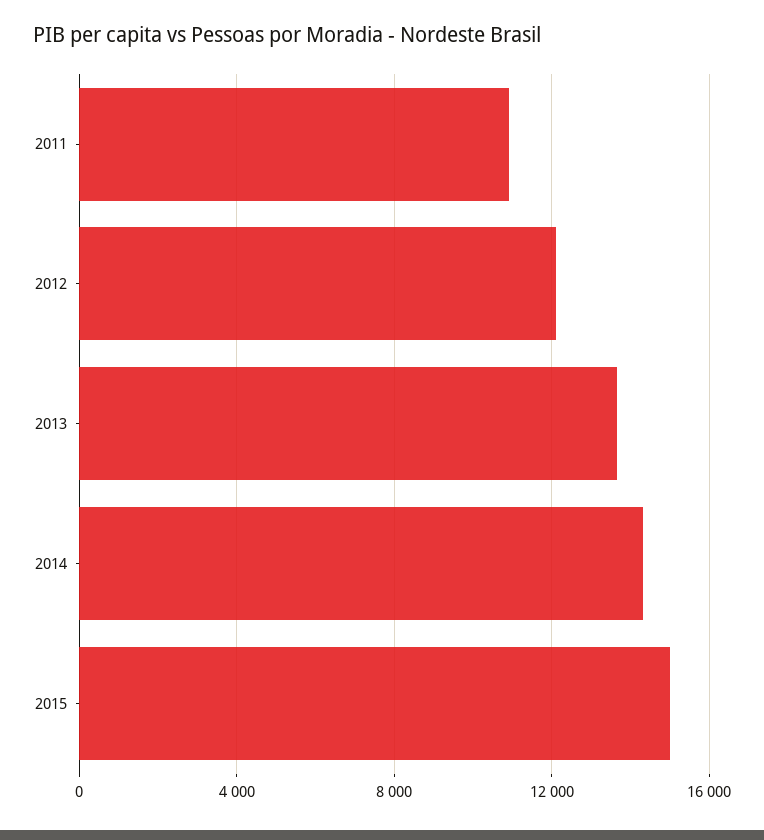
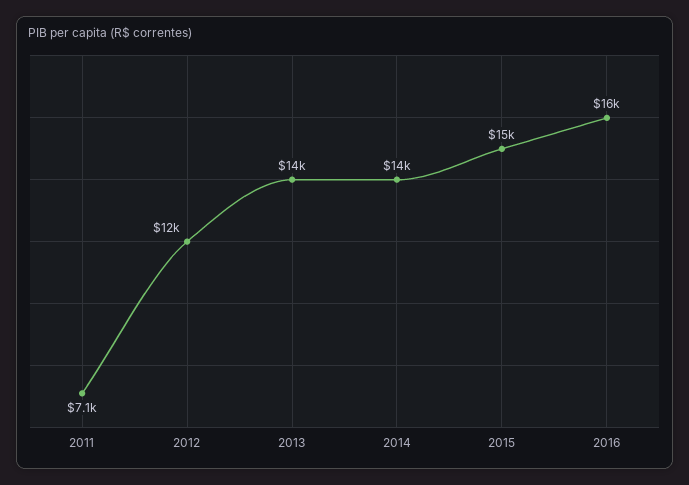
2011: 11000 -> 7100
2016: none -> 16000

